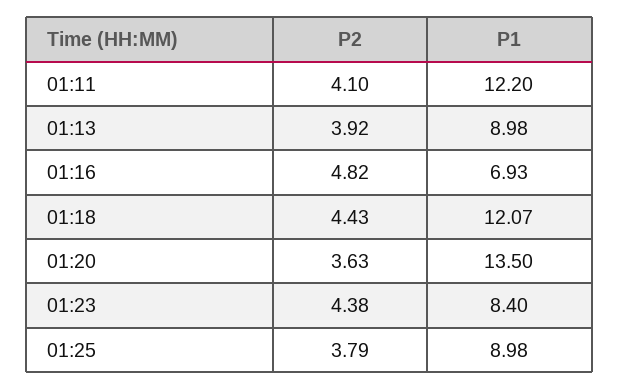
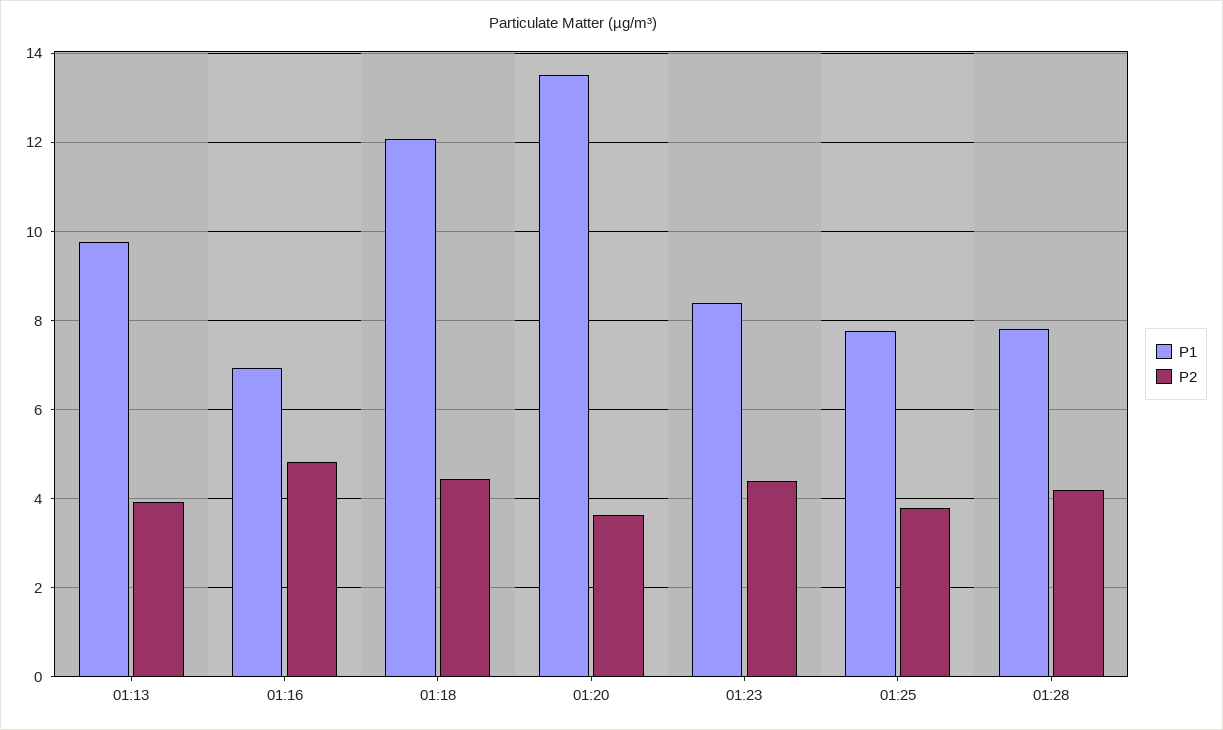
P2, 01:11: 4.1 -> none
P1, 01:11: 12.2 -> none
P1, 01:13: 8.98 -> 9.8
P1, 01:25: 8.98 -> 7.8
P1, 01:28: none -> 7.8
P2, 01:28: none -> 4.2

